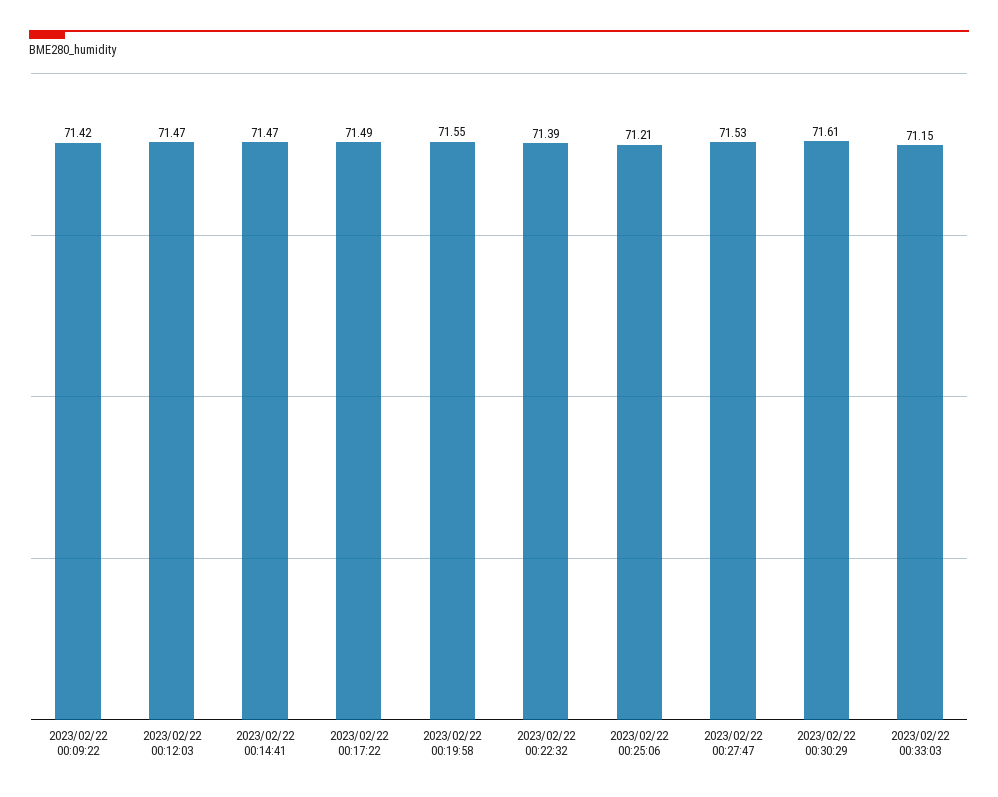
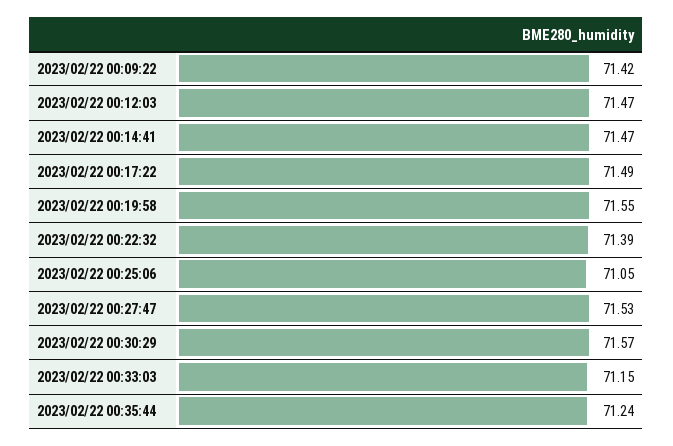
2023/02/22 00:25:06: 71.21 -> 71.05
2023/02/22 00:30:29: 71.61 -> 71.57
2023/02/22 00:35:44: none -> 71.24

